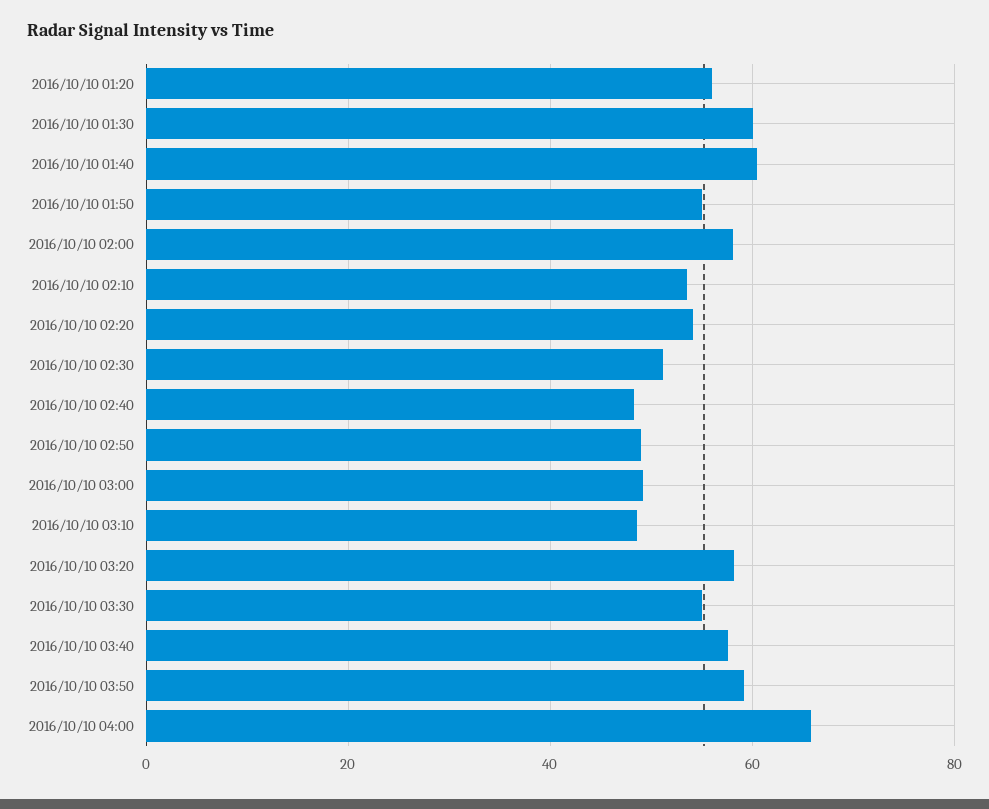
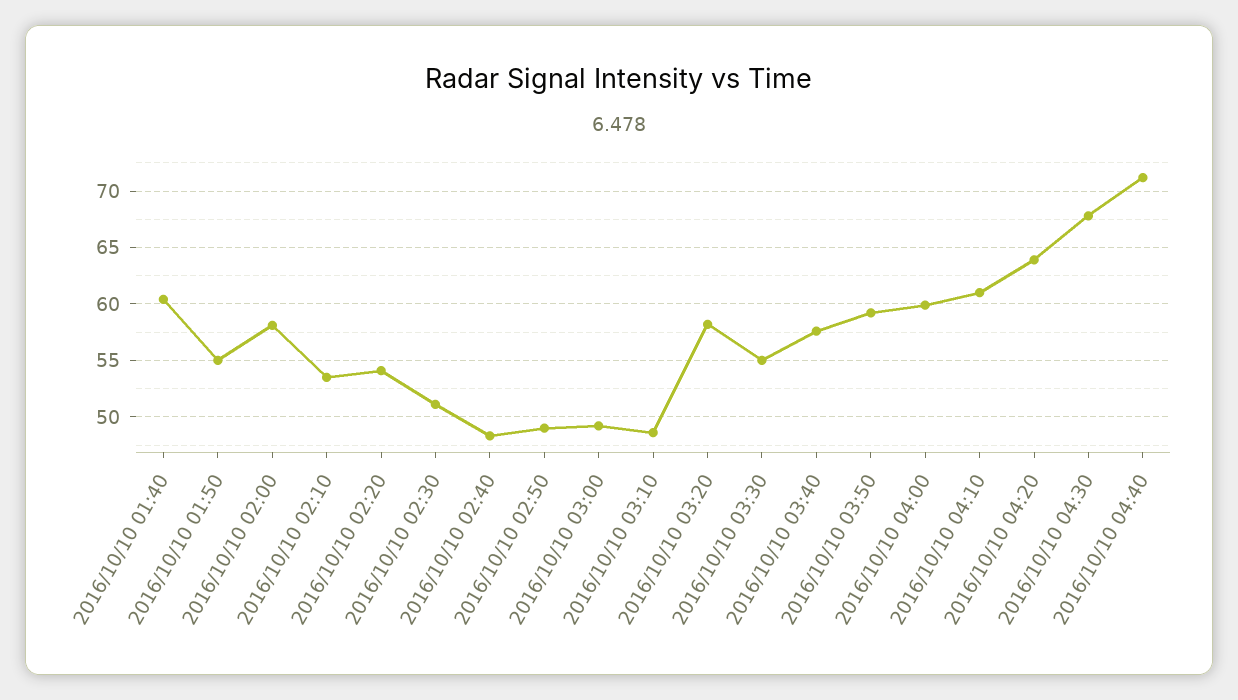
2016/10/10 01:20: 56 -> none
2016/10/10 01:30: 60 -> none
2016/10/10 04:00: 66 -> 60
2016/10/10 04:10: none -> 61
2016/10/10 04:20: none -> 64
2016/10/10 04:30: none -> 68
2016/10/10 04:40: none -> 71

